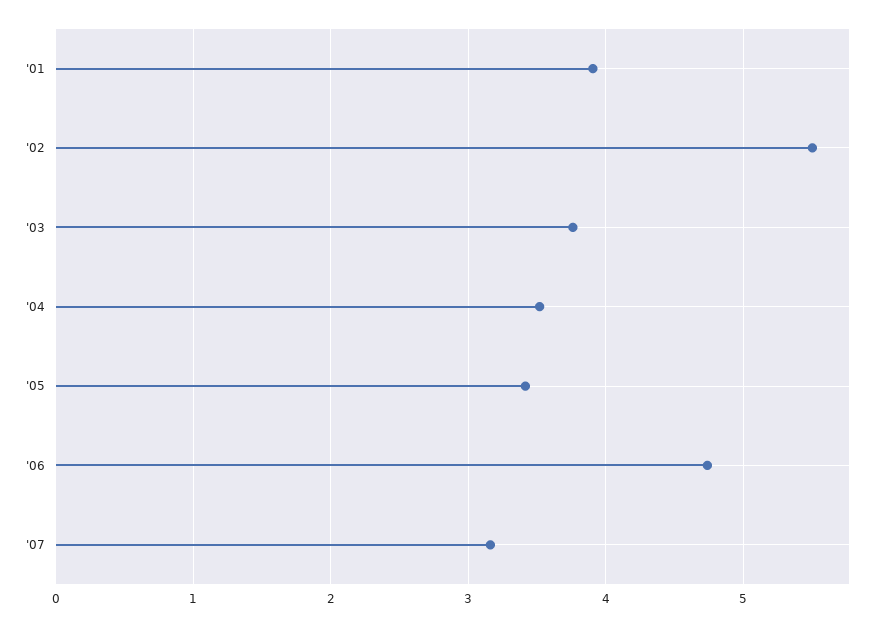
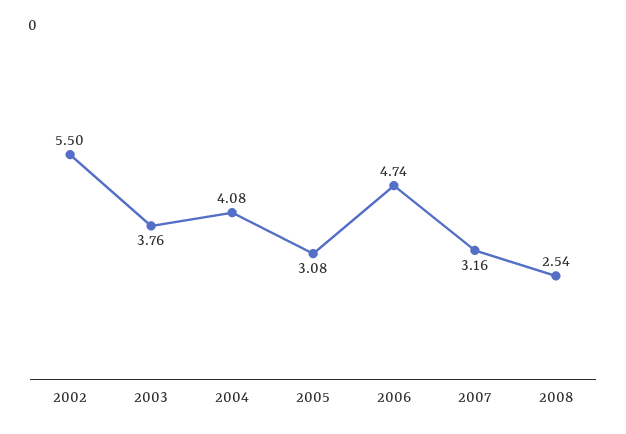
'01: 3.9 -> none
'04: 3.5 -> 4.08
'05: 3.4 -> 3.08
2008: none -> 2.54

